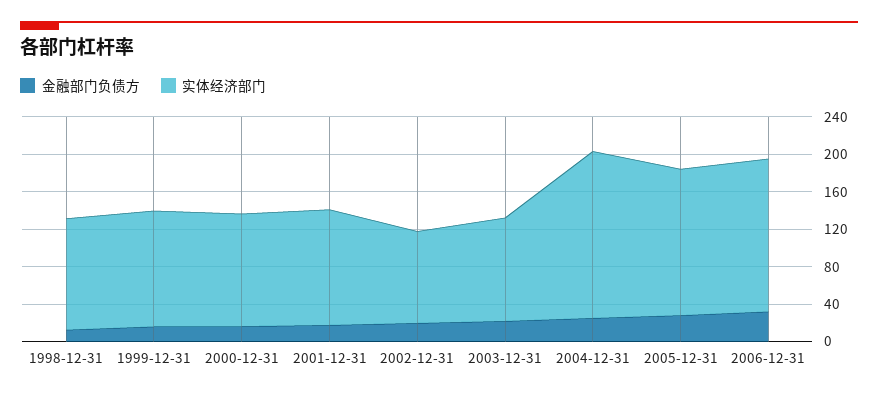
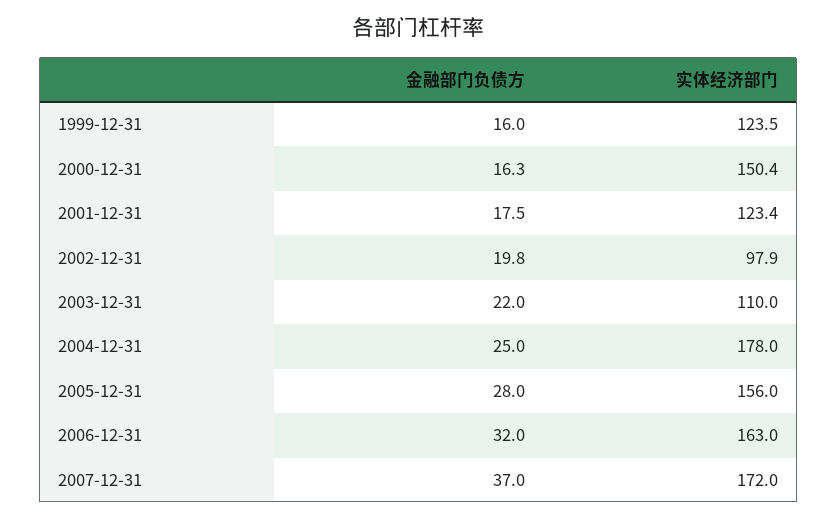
金融部门负债方, 1998-12-31: 10 -> none
实体经济部门, 1998-12-31: 120 -> none
实体经济部门, 2000-12-31: 120 -> 150.4
金融部门负债方, 2007-12-31: none -> 37
实体经济部门, 2007-12-31: none -> 172

